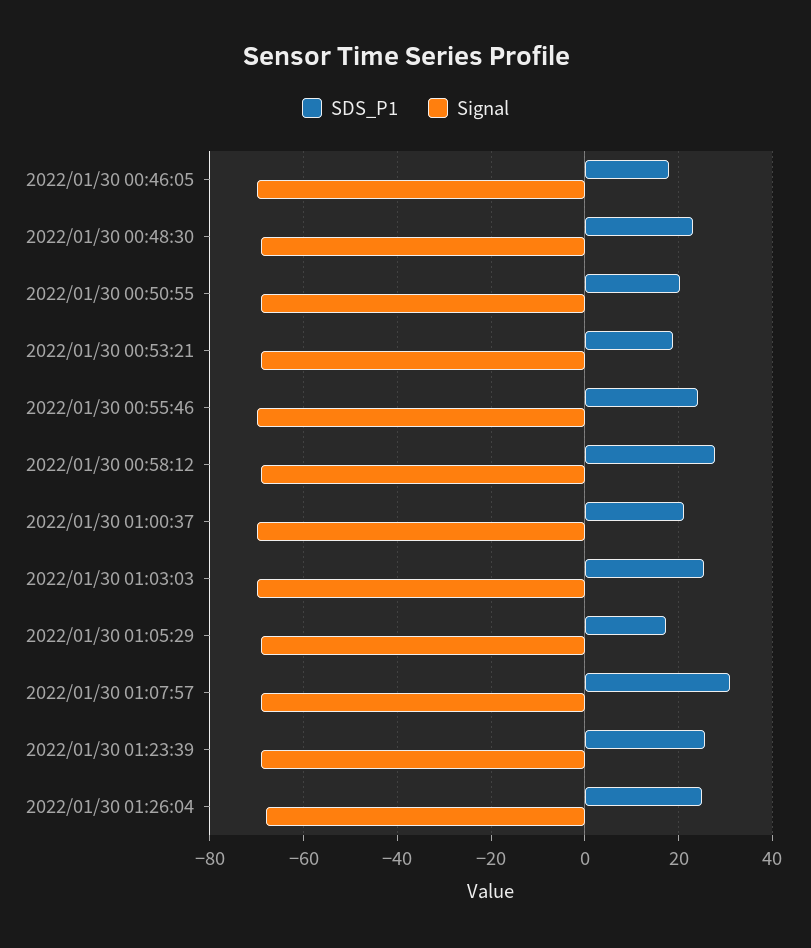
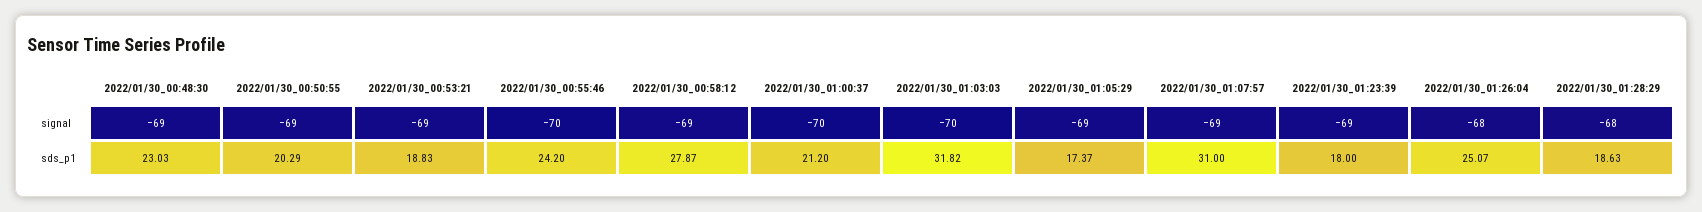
SDS_P1, 2022/01/30 00:46:05: 18 -> none
Signal, 2022/01/30 00:46:05: -70 -> none
SDS_P1, 2022/01/30 01:03:03: 26 -> 31.82
SDS_P1, 2022/01/30 01:23:39: 26 -> 18
Signal, 2022/01/30_01:28:29: none -> -68
SDS_P1, 2022/01/30_01:28:29: none -> 18.63

